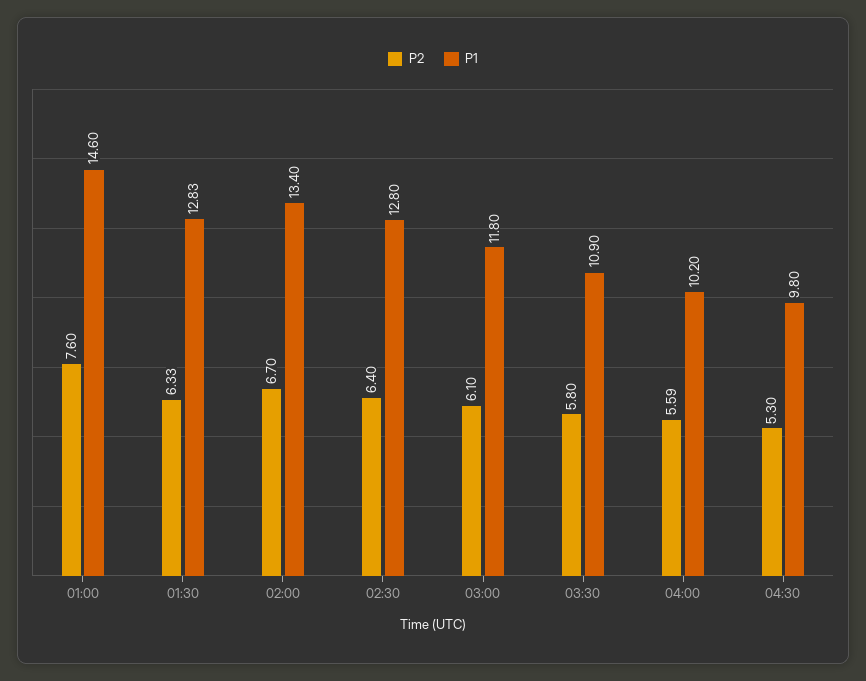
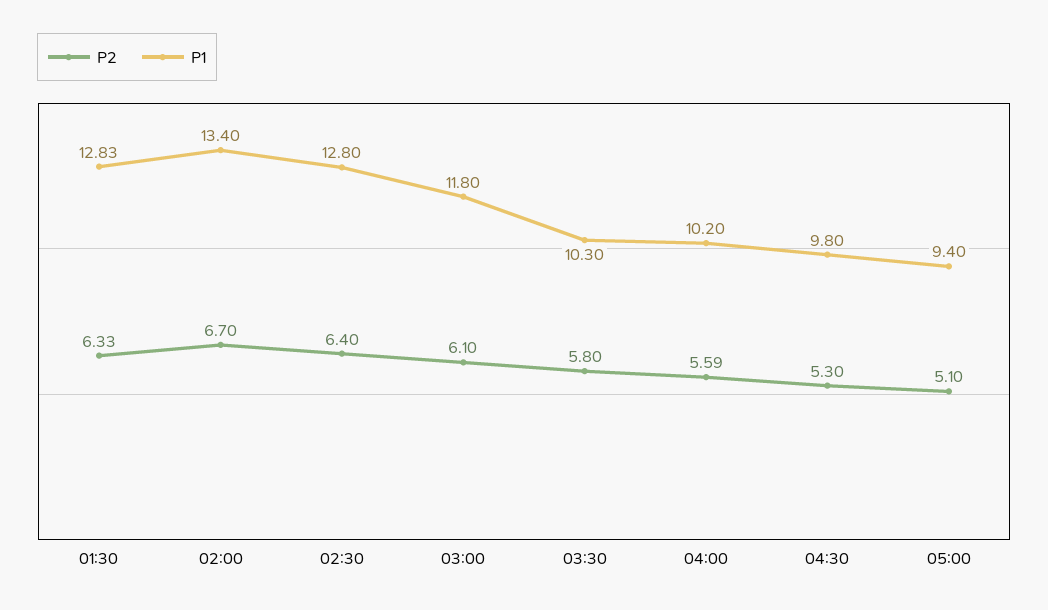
P2, 01:00: 7.6 -> none
P1, 01:00: 14.6 -> none
P1, 03:30: 10.9 -> 10.3
P2, 05:00: none -> 5.1
P1, 05:00: none -> 9.4

